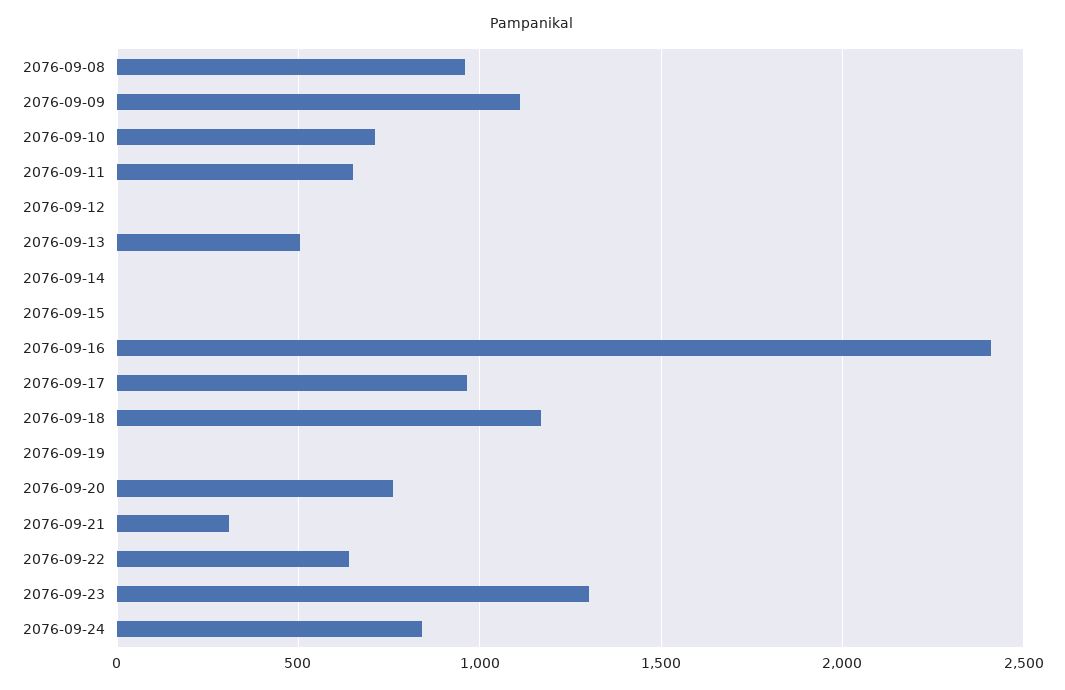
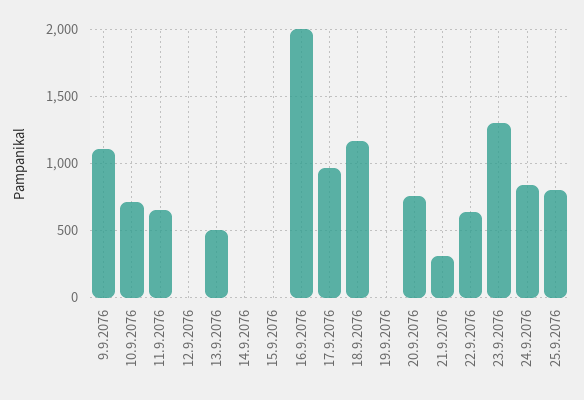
2076-09-08: 950 -> none
2076-09-16: 2400 -> 2000
25.9.2076: none -> 800

